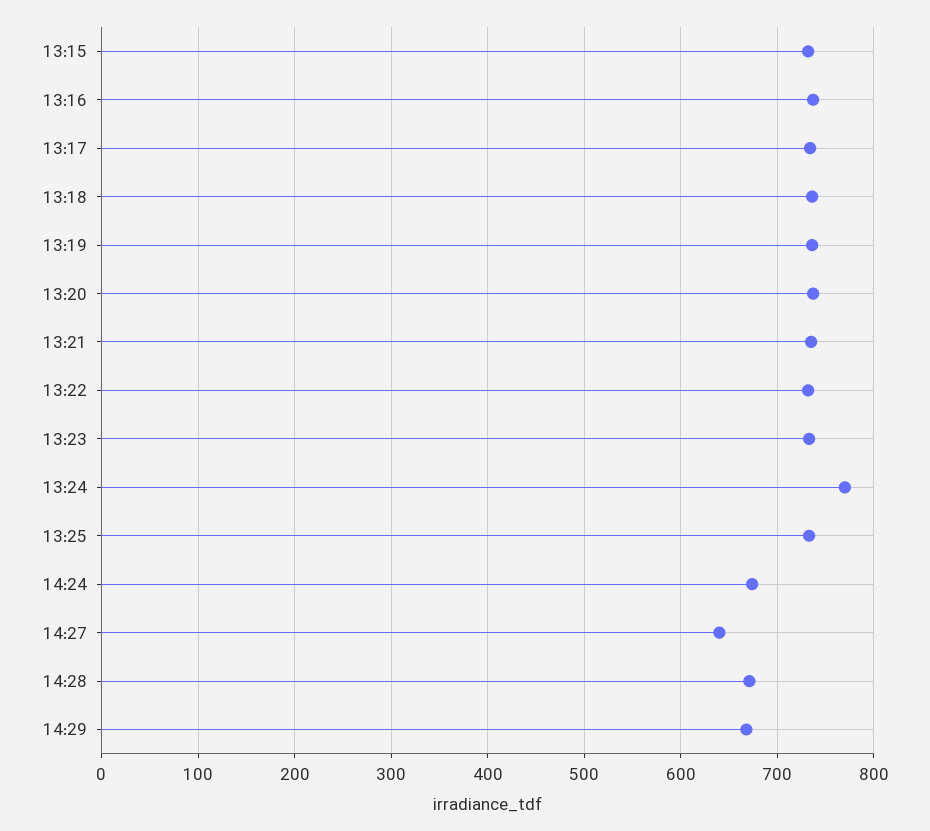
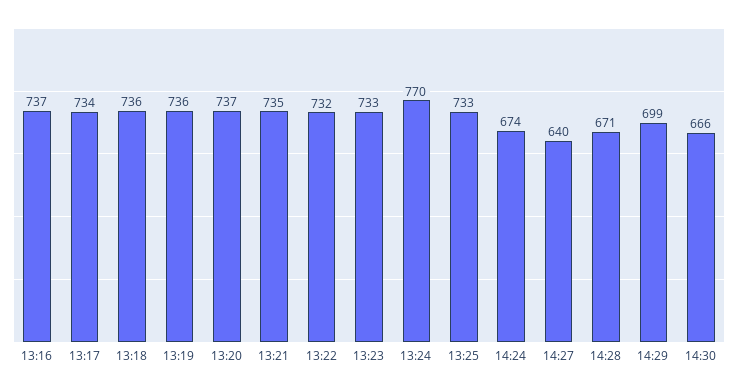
13:15: 730 -> none
14:29: 670 -> 699
14:30: none -> 666

